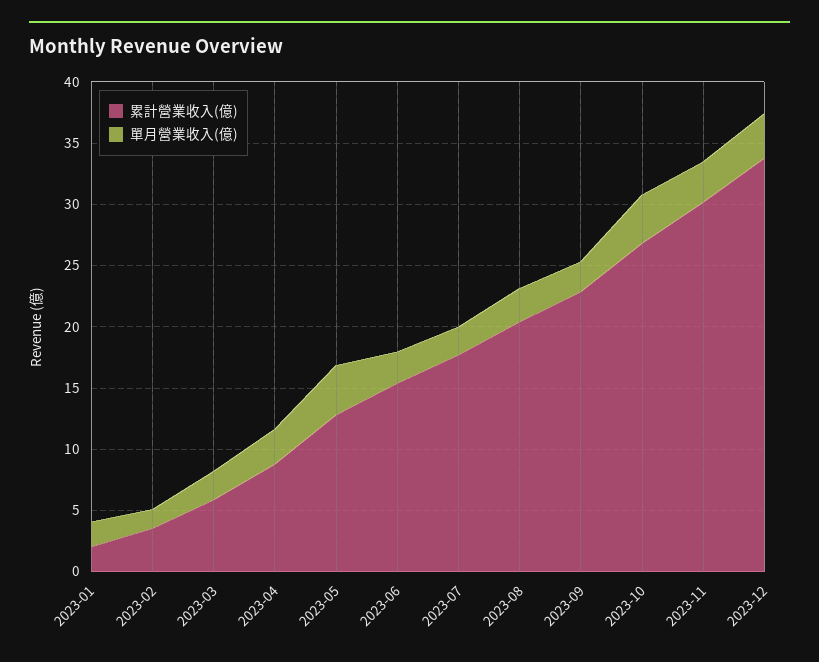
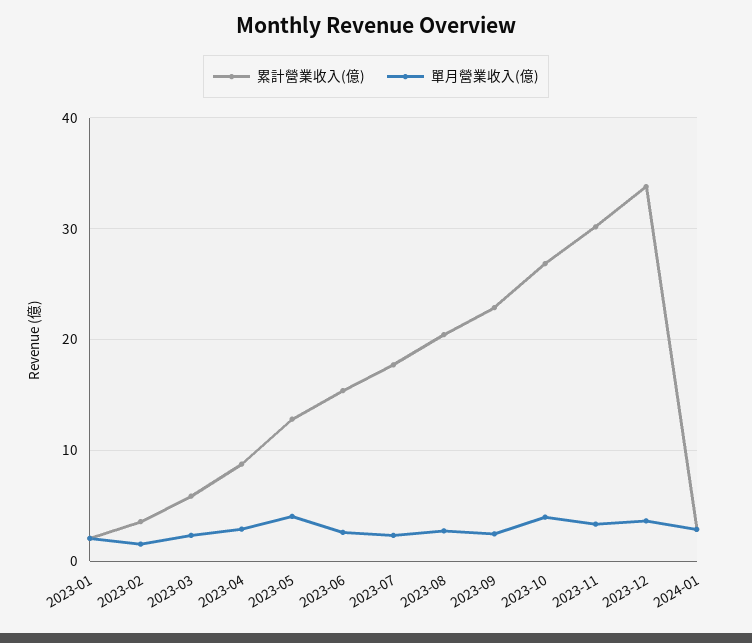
累計營業收入(億), 2024-01: none -> 3
單月營業收入(億), 2024-01: none -> 3

